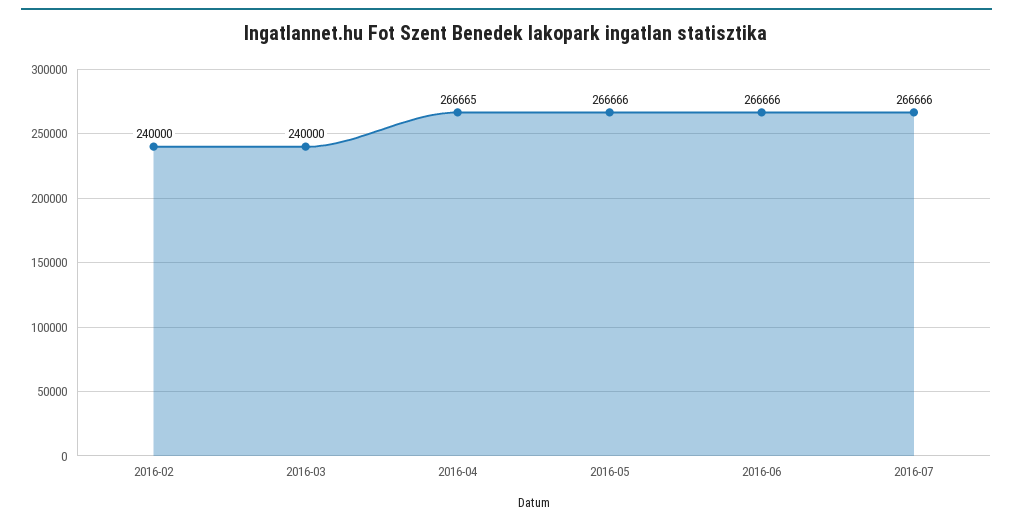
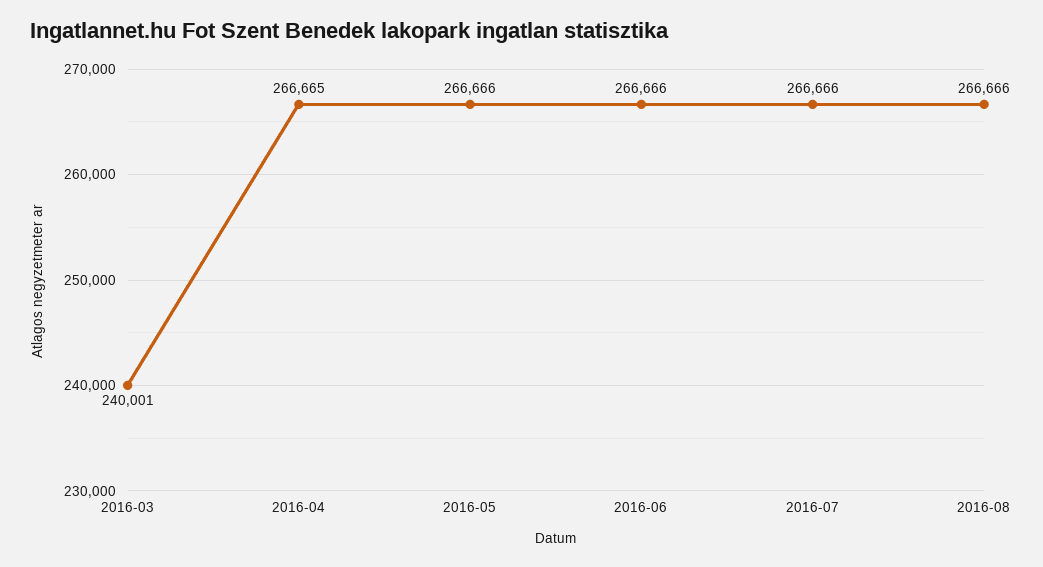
2016-02: 240000 -> none
2016-03: 240000 -> 240001
2016-08: none -> 266666

